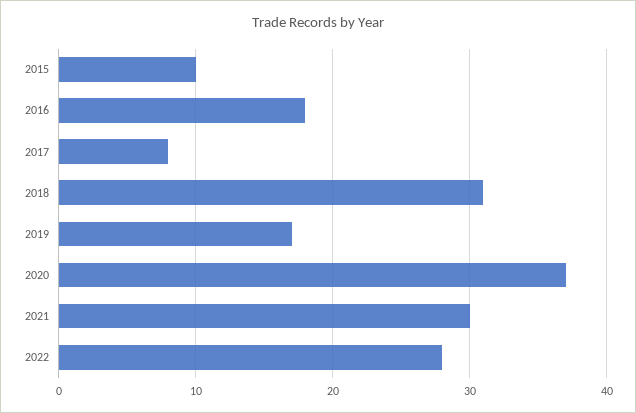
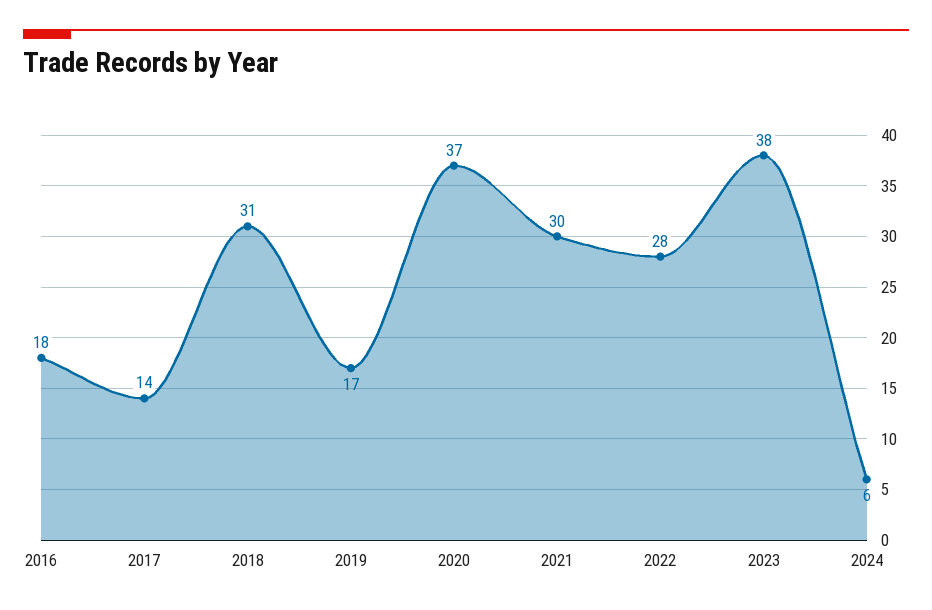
2015: 10 -> none
2017: 8 -> 14
2023: none -> 38
2024: none -> 6

